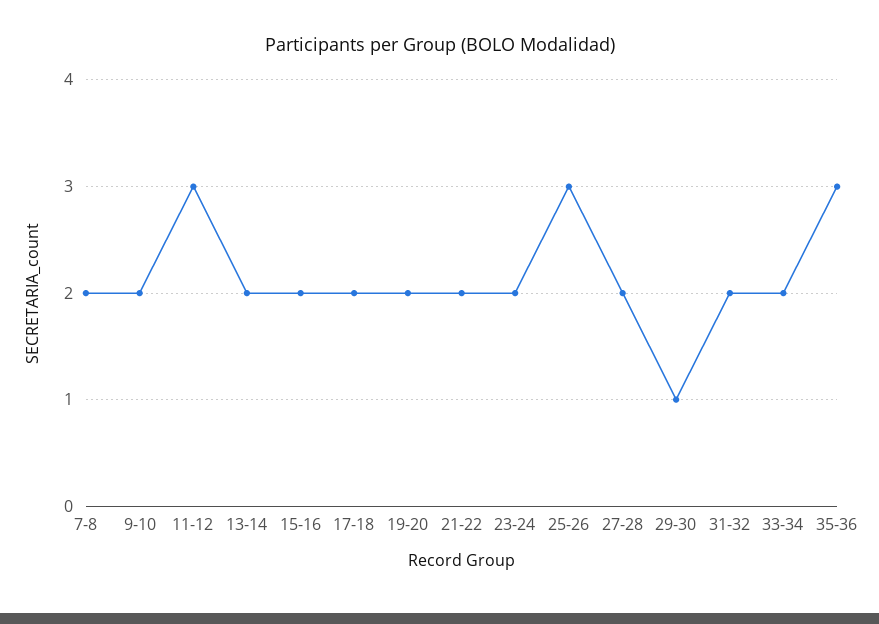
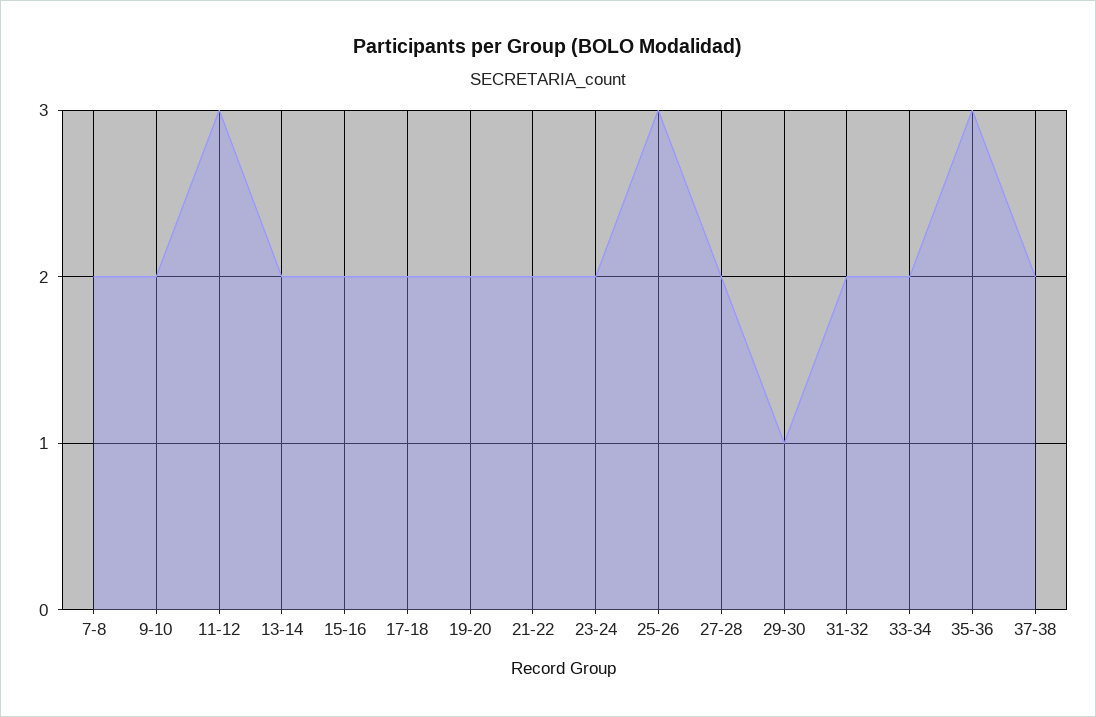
37-38: none -> 2

